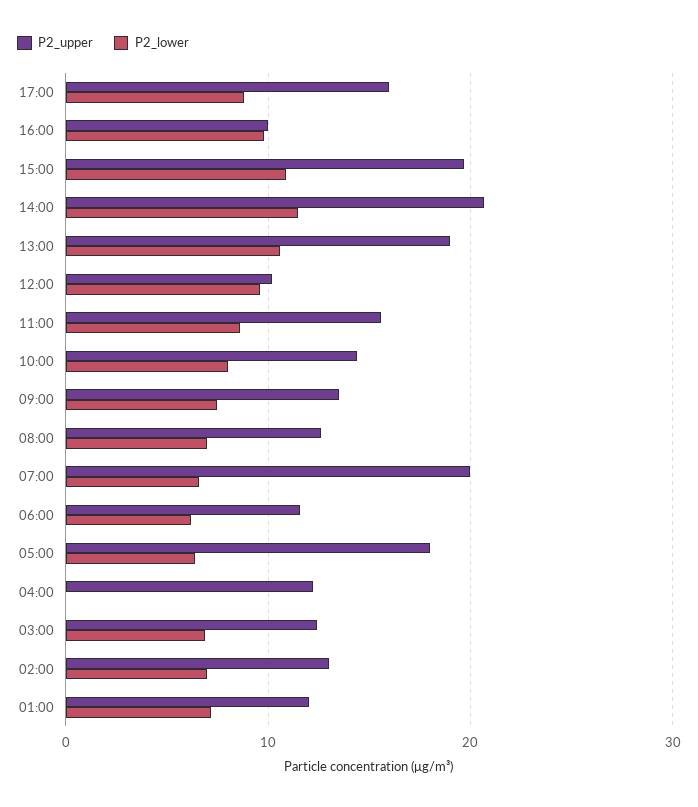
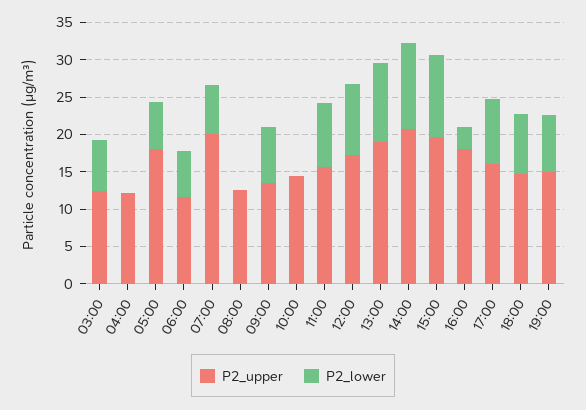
P2_upper, 16:00: 10 -> 17.5
P2_lower, 16:00: 10 -> 2.5
P2_upper, 12:00: 10 -> 17.5
P2_lower, 10:00: 8 -> 0
P2_lower, 08:00: 7 -> 0
P2_upper, 02:00: 13 -> none
P2_lower, 02:00: 7 -> none
P2_upper, 01:00: 12 -> none
P2_lower, 01:00: 7 -> none
P2_upper, 18:00: none -> 15
P2_lower, 18:00: none -> 7.5
P2_upper, 19:00: none -> 15
P2_lower, 19:00: none -> 7.5

